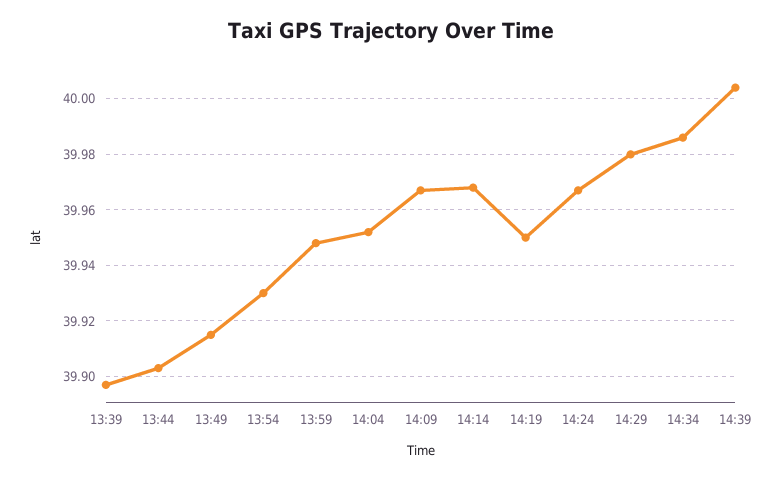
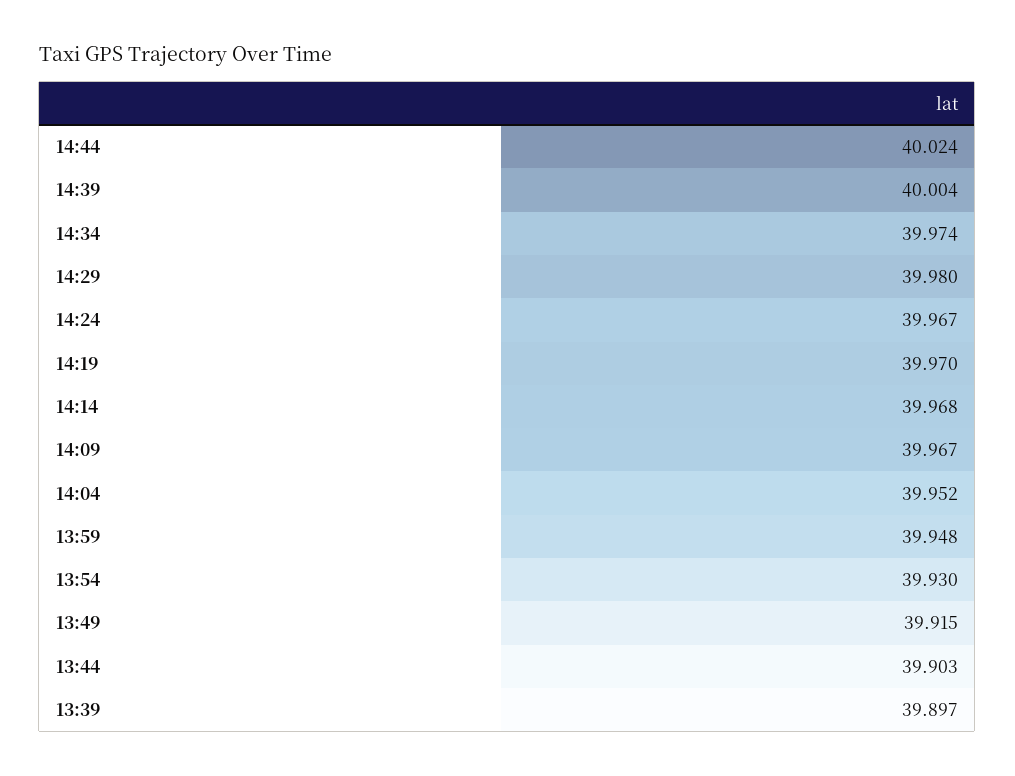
14:19: 39.95 -> 39.97
14:34: 39.985 -> 39.974
14:44: none -> 40.024

